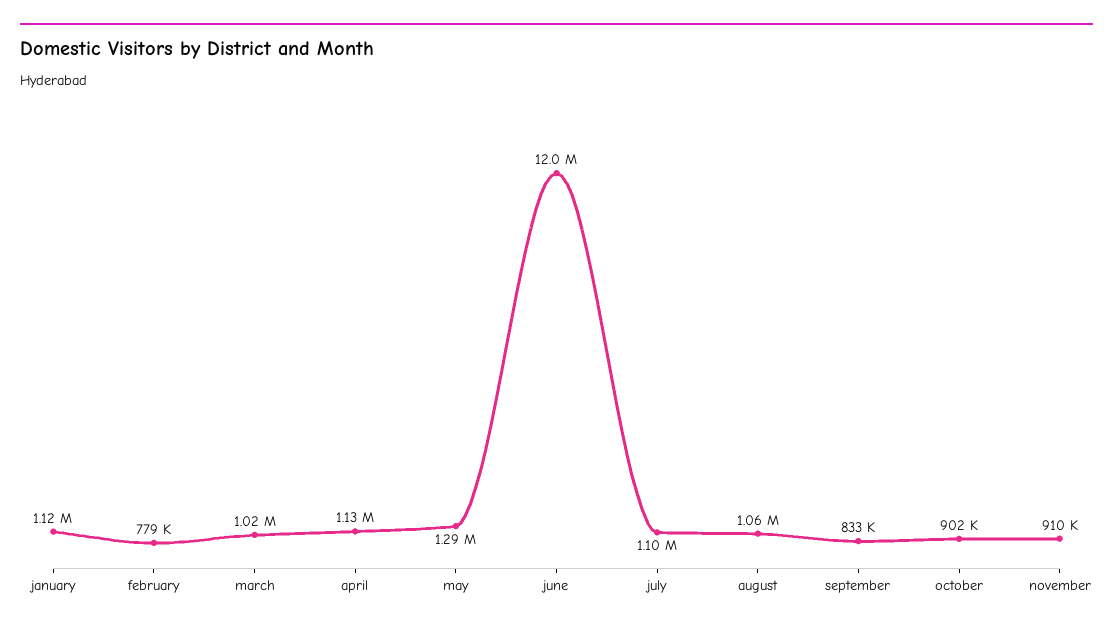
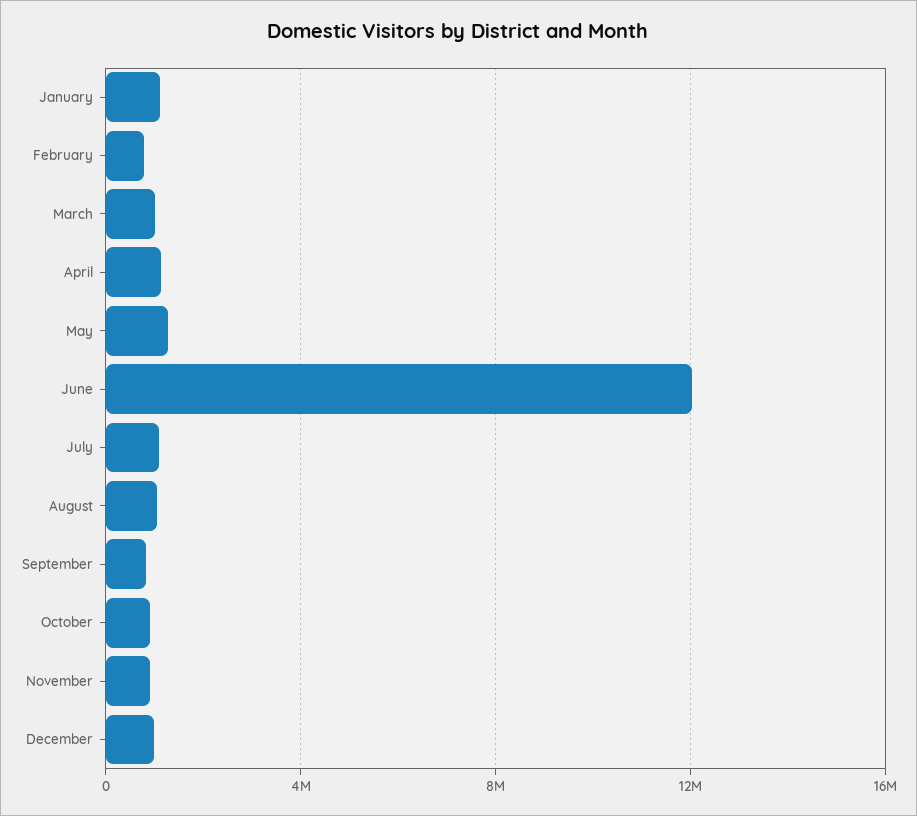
December: none -> 1000000

